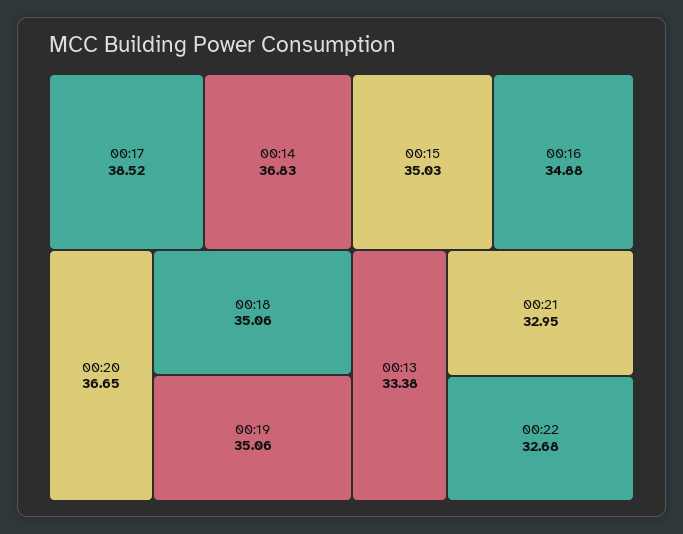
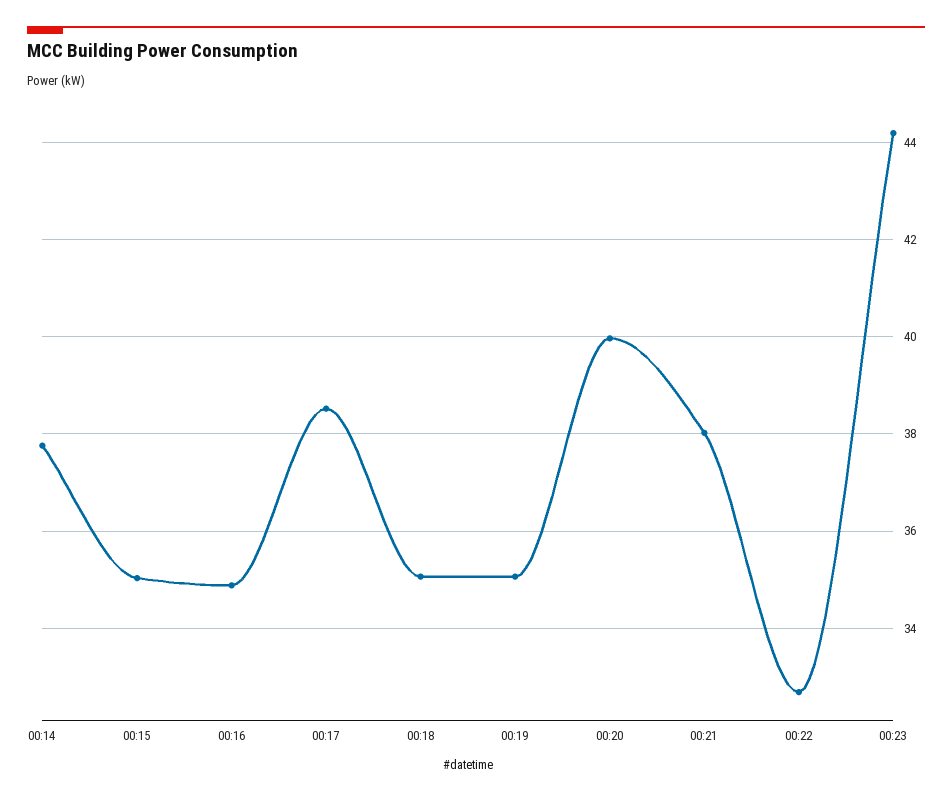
00:14: 36.83 -> 37.8
00:20: 36.65 -> 40
00:13: 33.38 -> none
00:21: 32.95 -> 38
00:23: none -> 44.2

